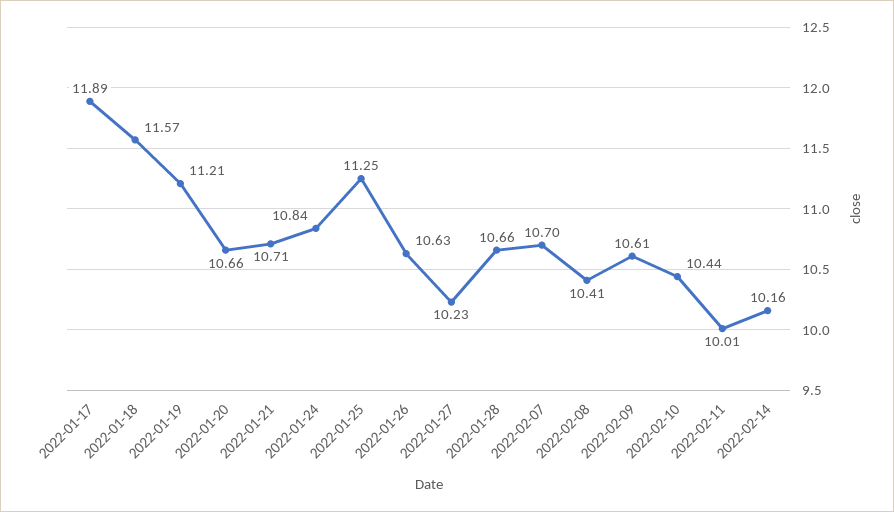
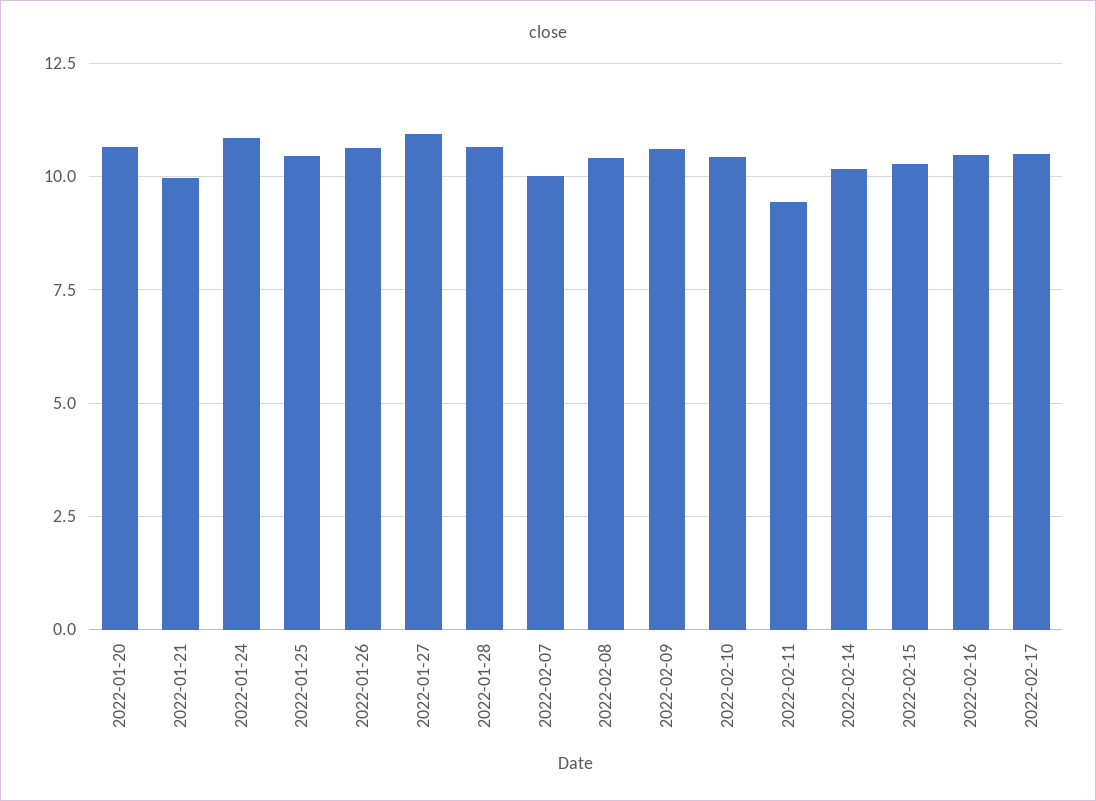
2022-01-17: 11.89 -> none
2022-01-18: 11.57 -> none
2022-01-19: 11.21 -> none
2022-01-21: 10.71 -> 10
2022-01-25: 11.25 -> 10.5
2022-01-27: 10.23 -> 11
2022-02-07: 10.7 -> 10
2022-02-11: 10.01 -> 9.5
2022-02-15: none -> 10.25
2022-02-16: none -> 10.5
2022-02-17: none -> 10.5

